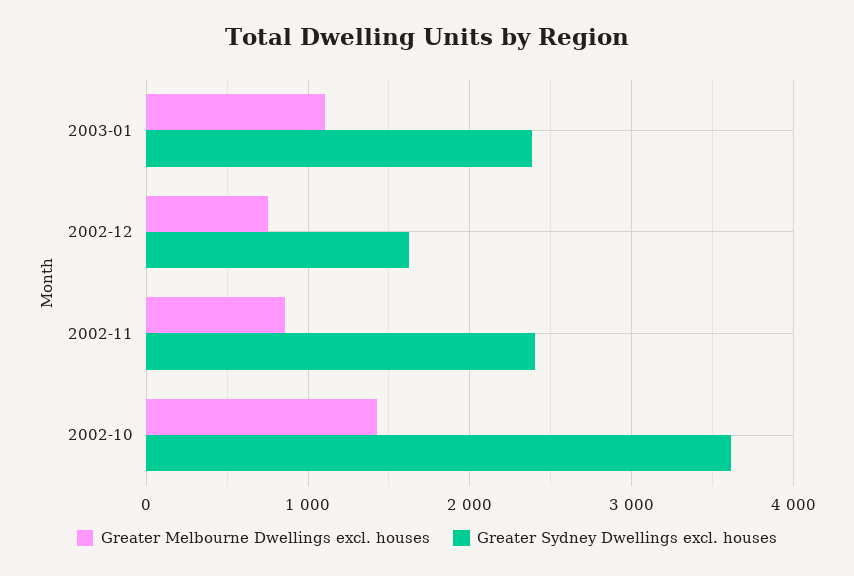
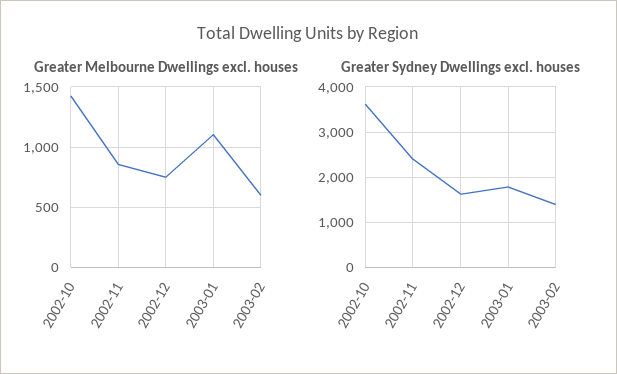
Greater Sydney Dwellings excl. houses, 2003-01: 2400 -> 1800
Greater Melbourne Dwellings excl. houses, 2003-02: none -> 600
Greater Sydney Dwellings excl. houses, 2003-02: none -> 1400

